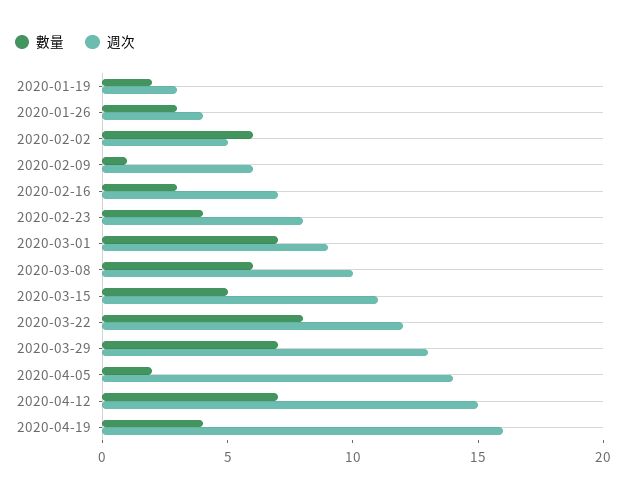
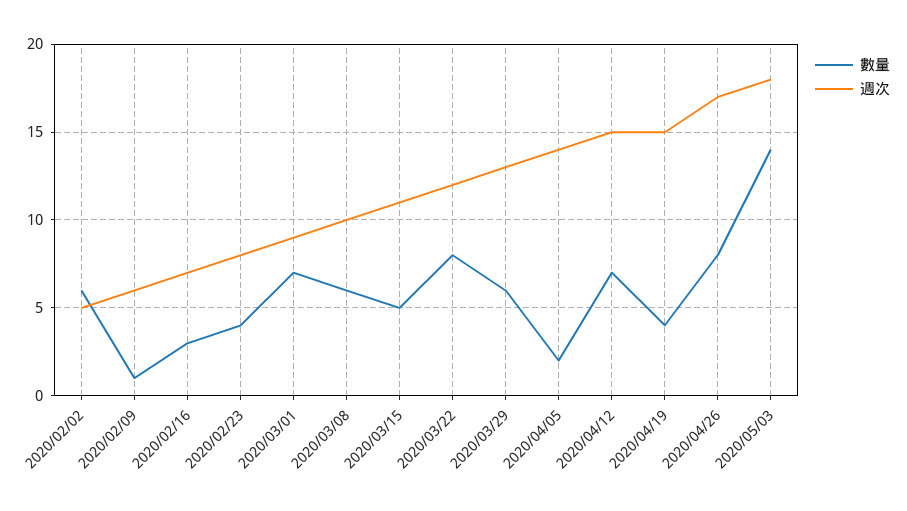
數量, 2020-01-19: 2 -> none
週次, 2020-01-19: 3 -> none
數量, 2020-01-26: 3 -> none
週次, 2020-01-26: 4 -> none
數量, 2020-03-29: 7 -> 6
週次, 2020-04-19: 16 -> 15
數量, 2020/04/26: none -> 8
週次, 2020/04/26: none -> 17
數量, 2020/05/03: none -> 14
週次, 2020/05/03: none -> 18

